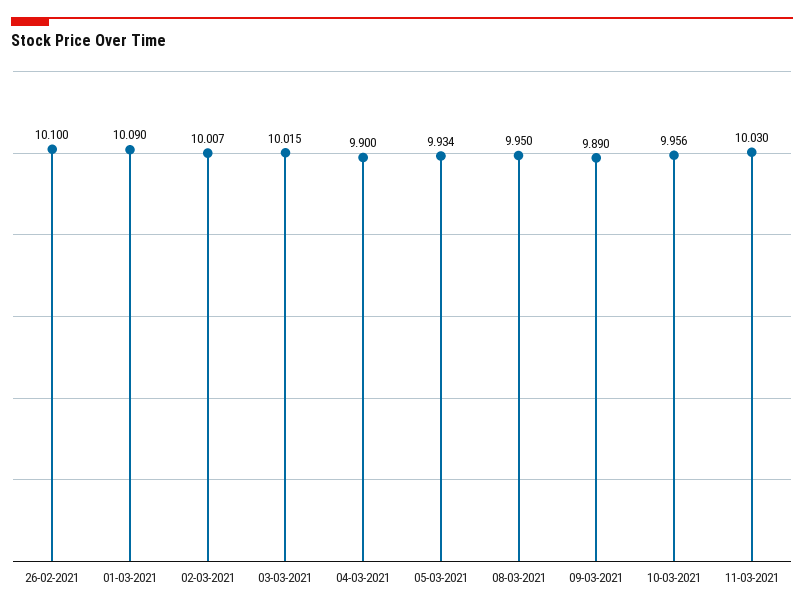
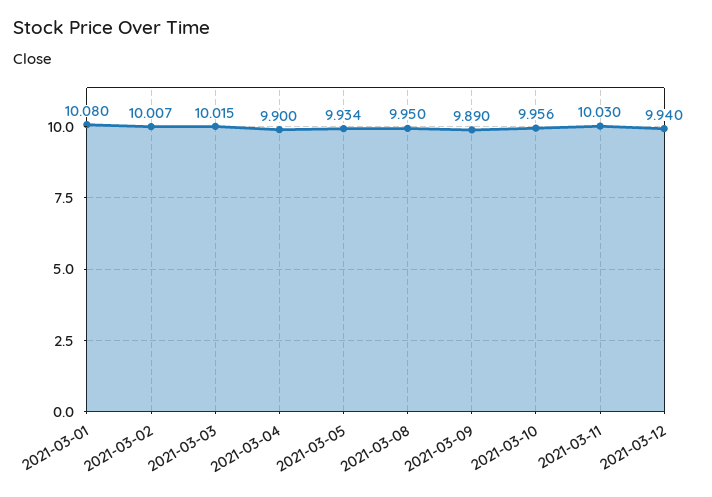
26-02-2021: 10.1 -> none
01-03-2021: 10.09 -> 10.08
2021-03-12: none -> 9.94

